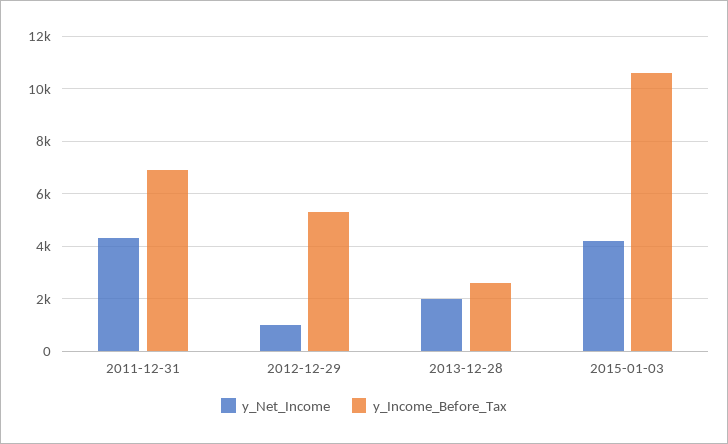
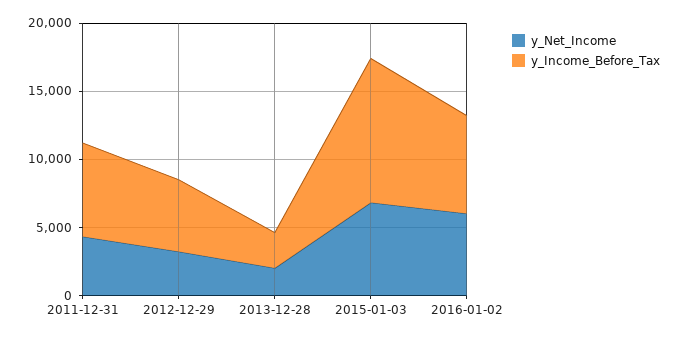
y_Net_Income, 2012-12-29: 1000 -> 3000
y_Net_Income, 2015-01-03: 4250 -> 7000
y_Net_Income, 2016-01-02: none -> 6000
y_Income_Before_Tax, 2016-01-02: none -> 7000

